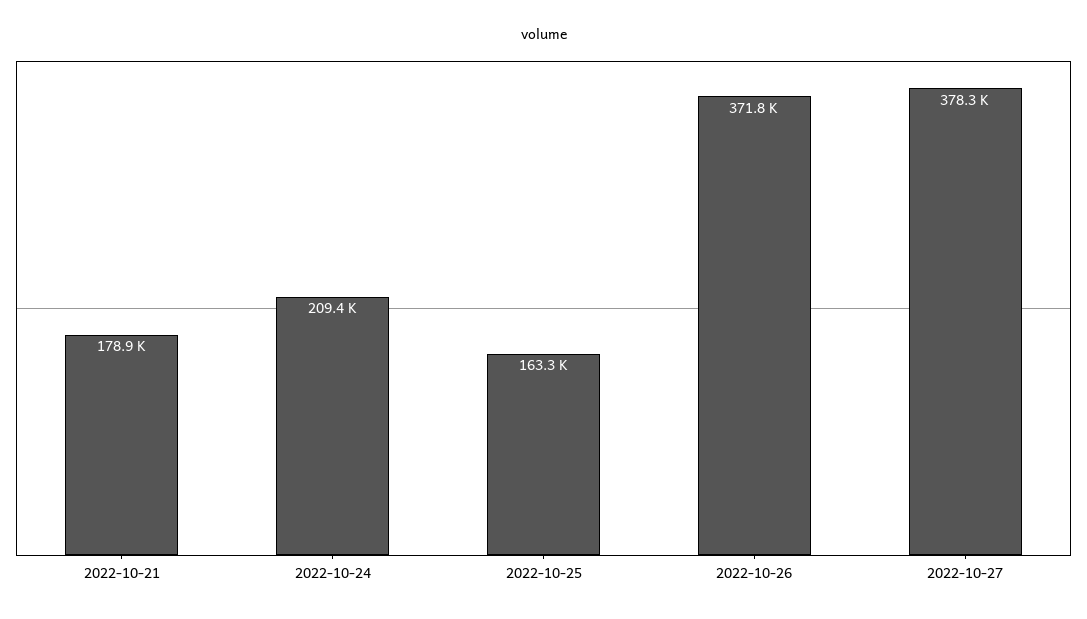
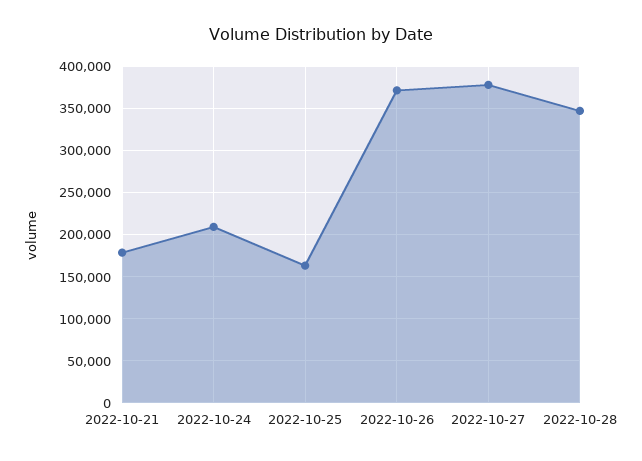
2022-10-28: none -> 350000

